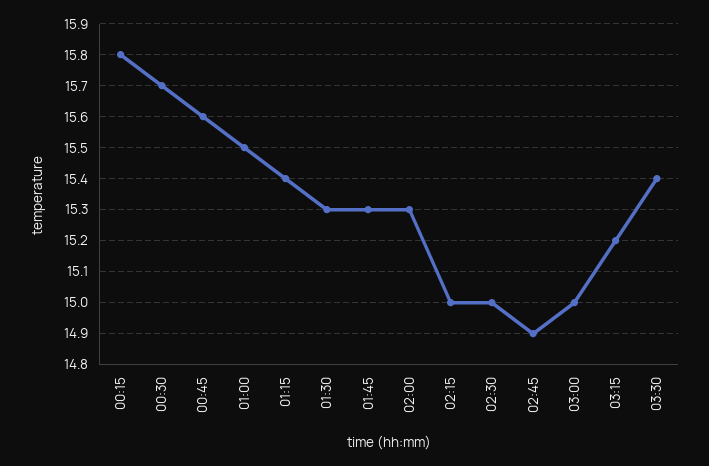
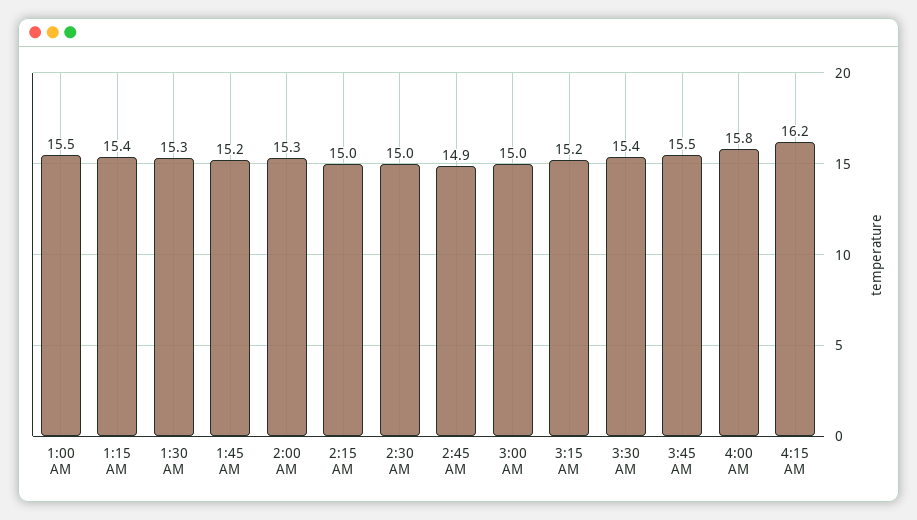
00:15: 15.8 -> none
00:30: 15.7 -> none
00:45: 15.6 -> none
01:45: 15.3 -> 15.2
3:45 AM: none -> 15.5
4:00 AM: none -> 15.8
4:15 AM: none -> 16.2

